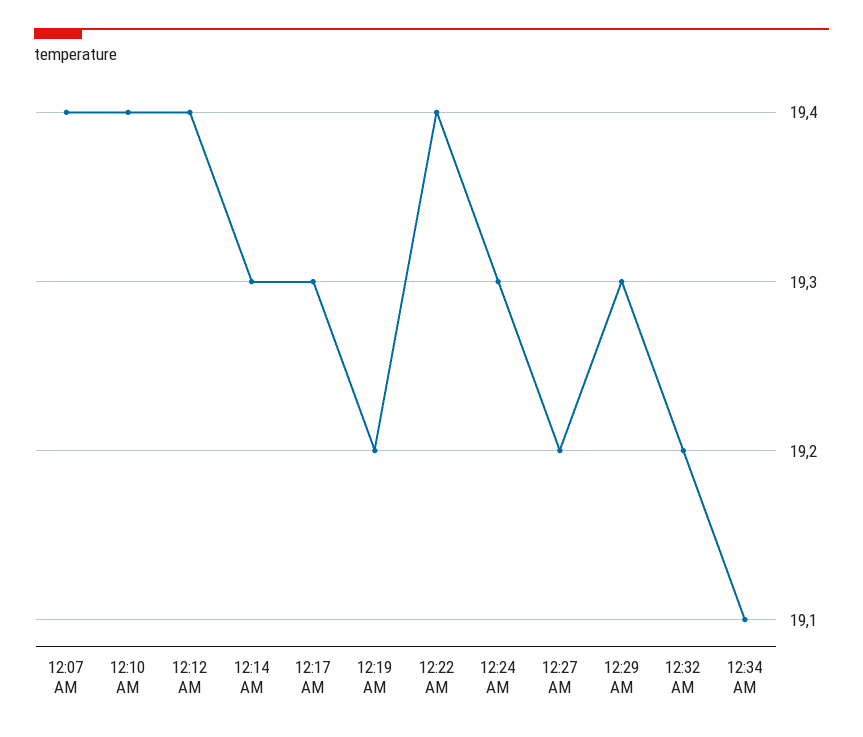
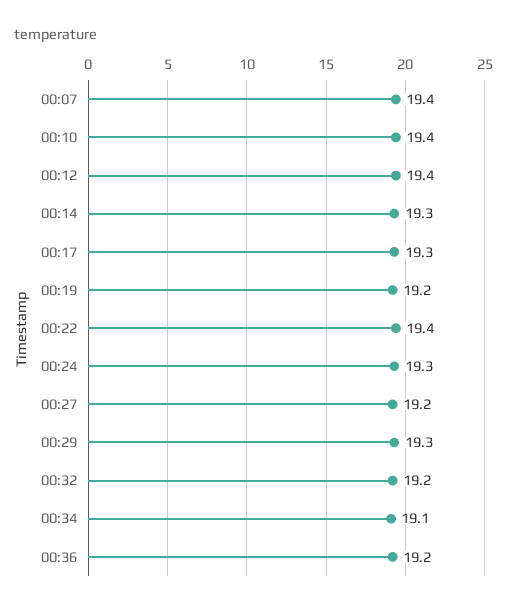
00:36: none -> 19.2

